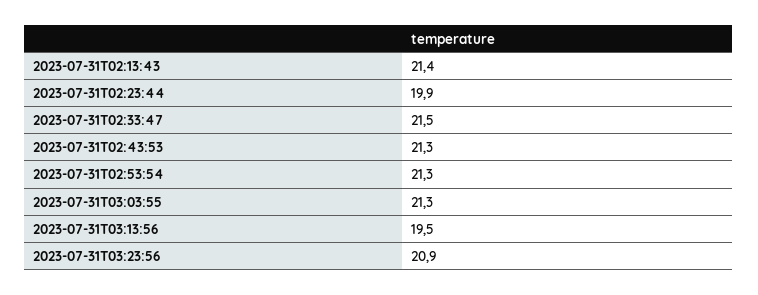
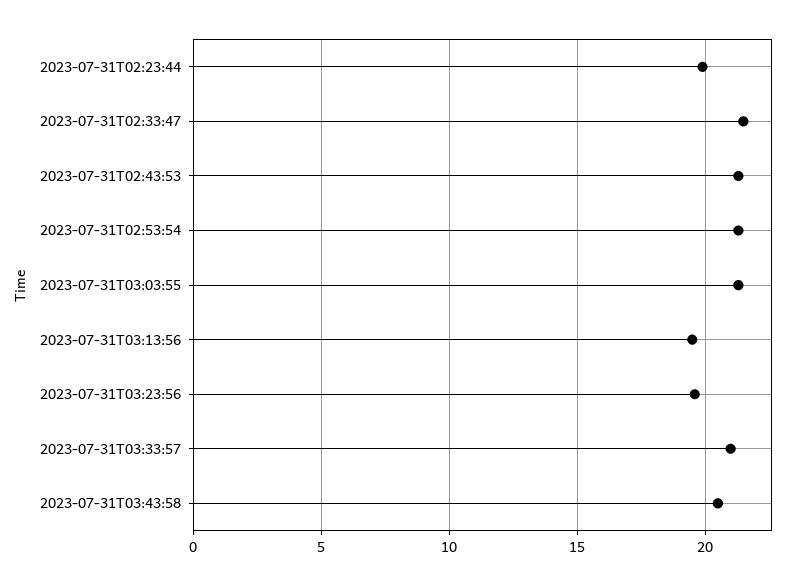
2023-07-31T02:13:43: 21.4 -> none
2023-07-31T03:23:56: 20.9 -> 19.5
2023-07-31T03:33:57: none -> 21
2023-07-31T03:43:58: none -> 20.5

